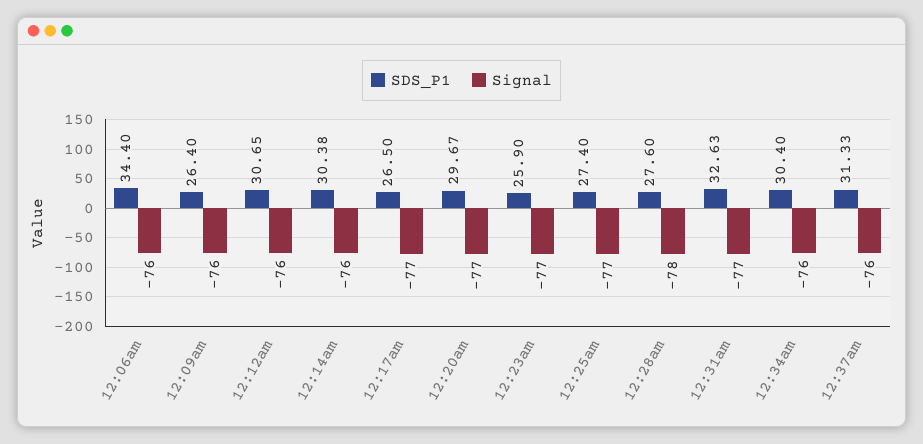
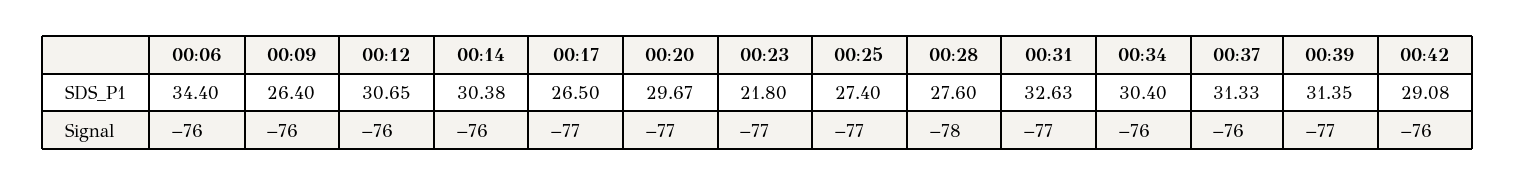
SDS_P1, 12:23am: 25.9 -> 21.8
SDS_P1, 00:39: none -> 31.35
SDS_P1, 00:42: none -> 29.08
Signal, 00:39: none -> -77
Signal, 00:42: none -> -76

